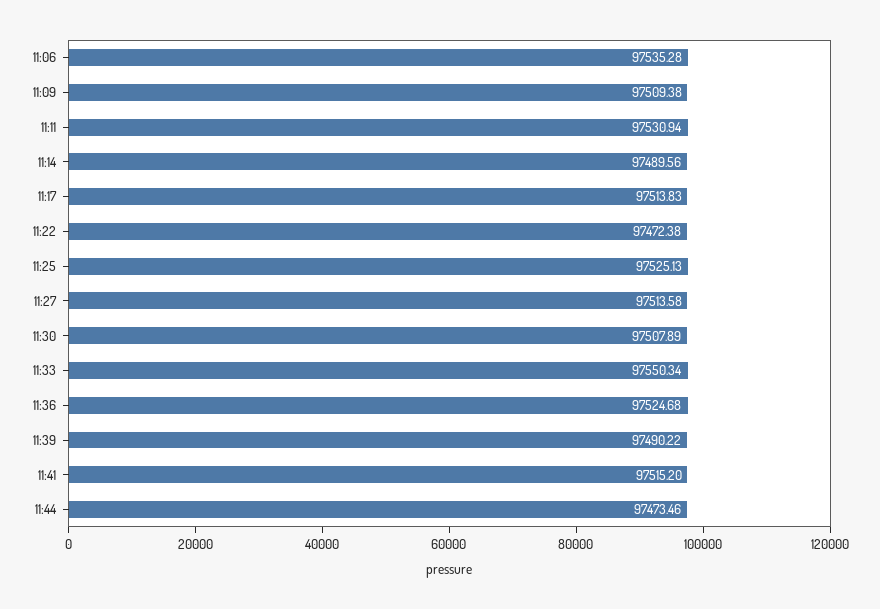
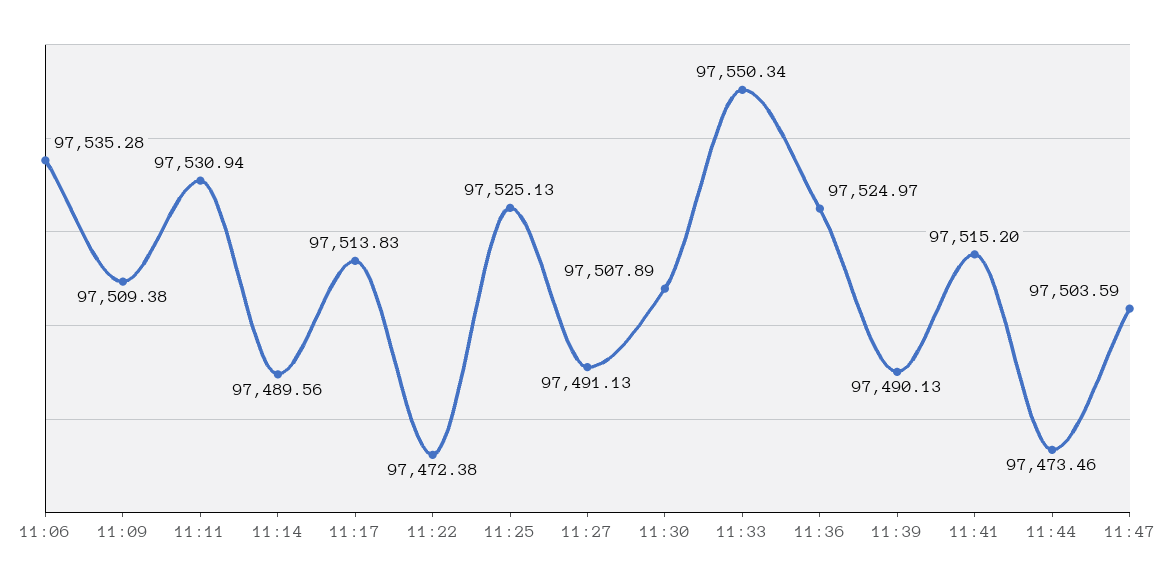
11:27: 97513.58 -> 97491.13
11:36: 97524.68 -> 97524.97
11:39: 97490.22 -> 97490.13
11:47: none -> 97503.59

